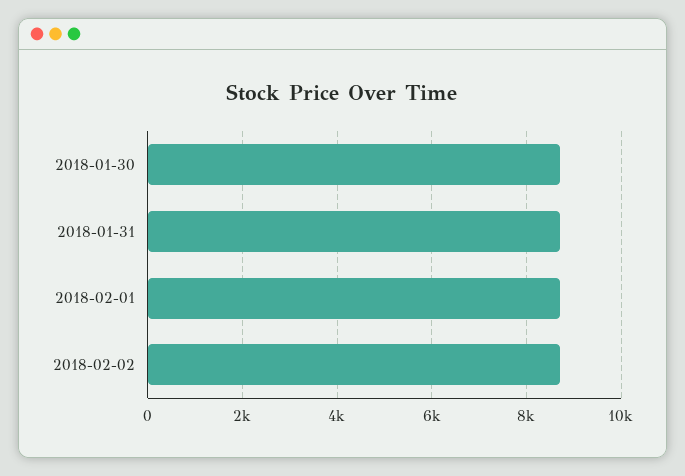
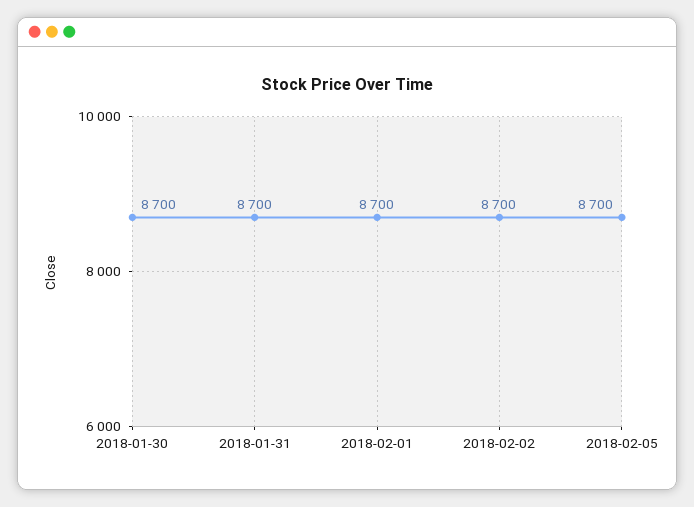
2018-02-05: none -> 8700

